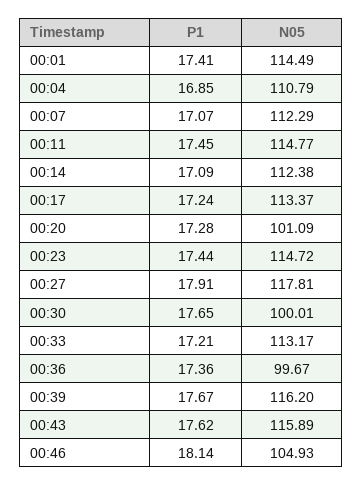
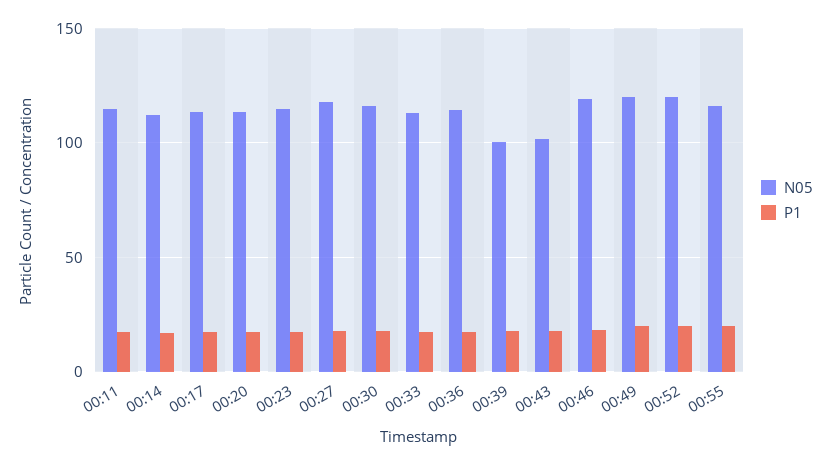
P1, 00:01: 17.41 -> none
N05, 00:01: 114.49 -> none
P1, 00:04: 16.85 -> none
N05, 00:04: 110.79 -> none
P1, 00:07: 17.07 -> none
N05, 00:07: 112.29 -> none
N05, 00:20: 101.09 -> 115
N05, 00:30: 100.01 -> 115
N05, 00:36: 99.67 -> 115
N05, 00:39: 116.2 -> 100
N05, 00:43: 115.89 -> 100
N05, 00:46: 104.93 -> 120
N05, 00:49: none -> 120
P1, 00:49: none -> 20
N05, 00:52: none -> 120
P1, 00:52: none -> 20
N05, 00:55: none -> 115
P1, 00:55: none -> 20

